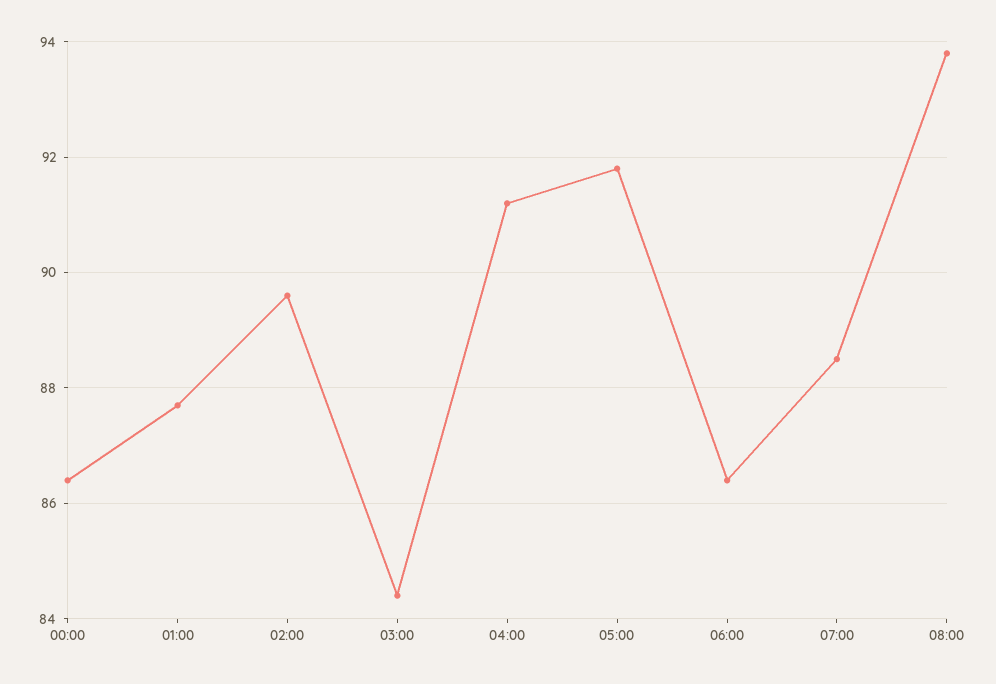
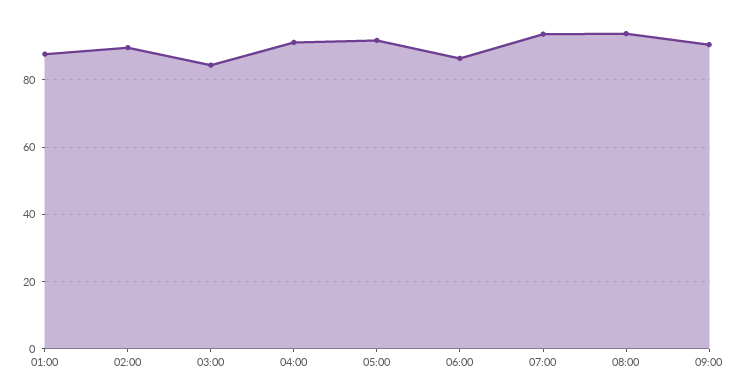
00:00: 86.5 -> none
07:00: 88.5 -> 94
09:00: none -> 90

